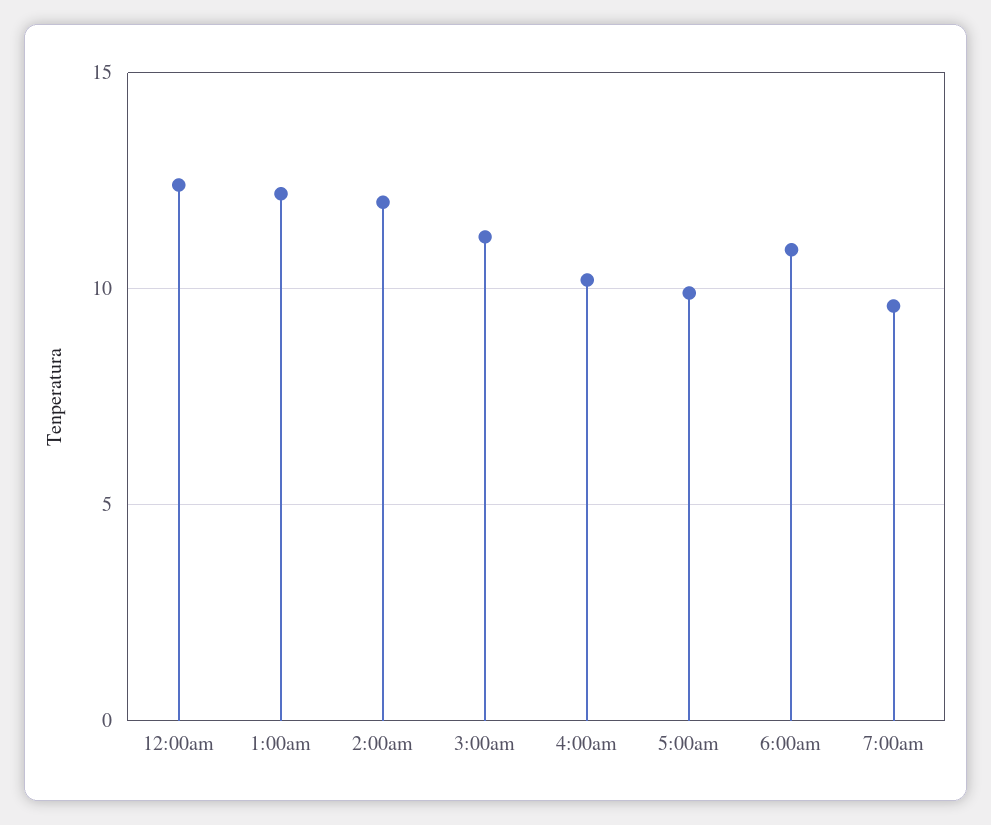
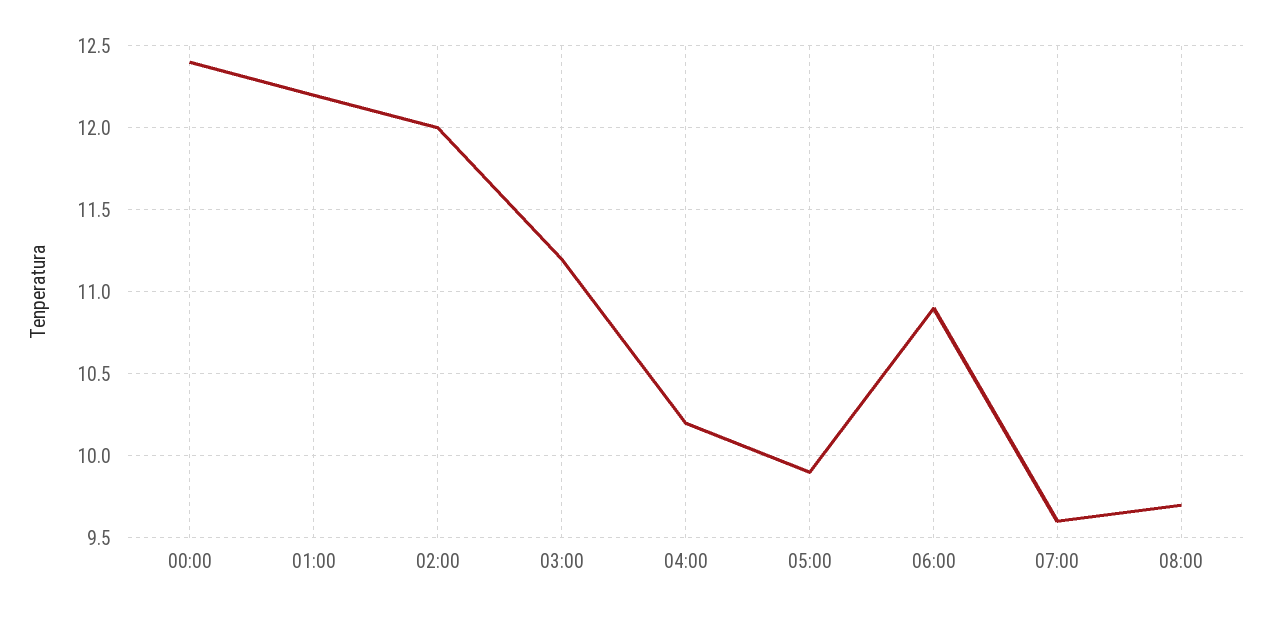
08:00: none -> 9.7

